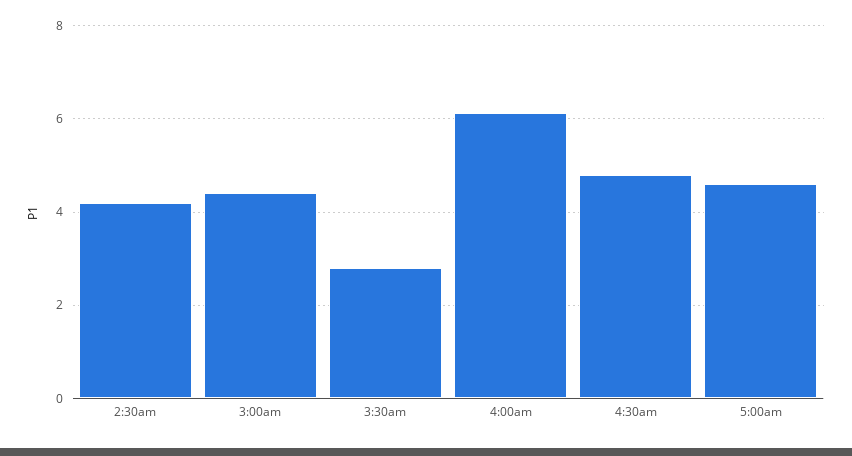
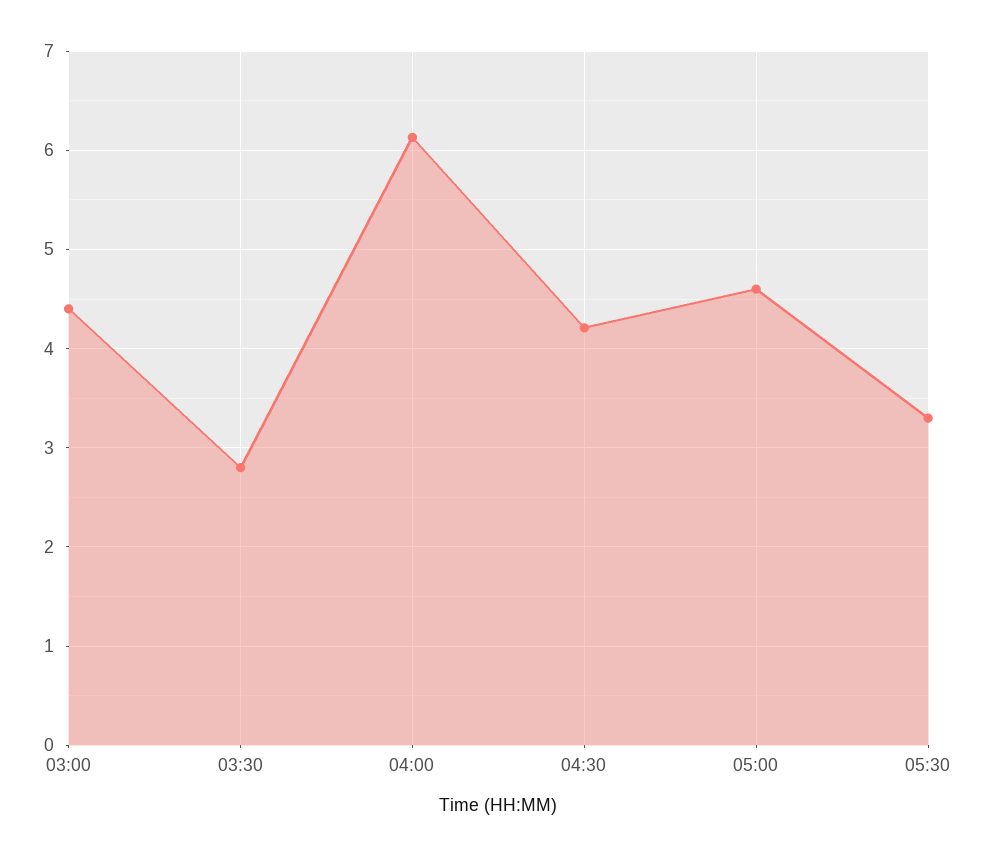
2:30am: 4.2 -> none
4:30am: 4.8 -> 4.2
05:30: none -> 3.3

